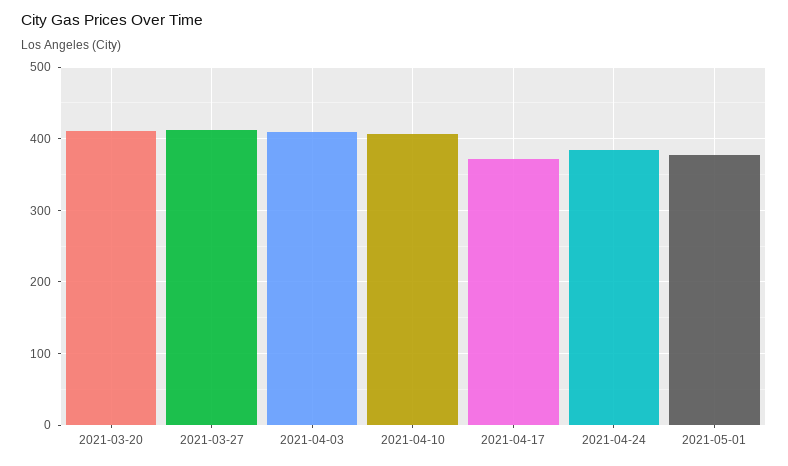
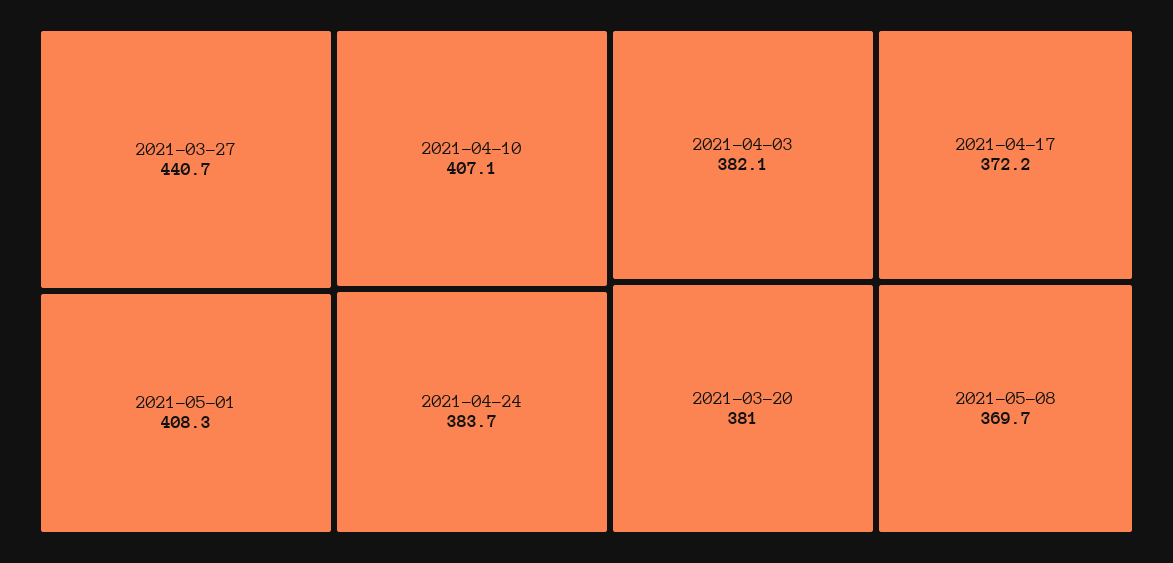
2021-03-20: 410 -> 381
2021-03-27: 410 -> 440.7
2021-04-03: 410 -> 382.1
2021-05-01: 380 -> 408.3
2021-05-08: none -> 369.7

